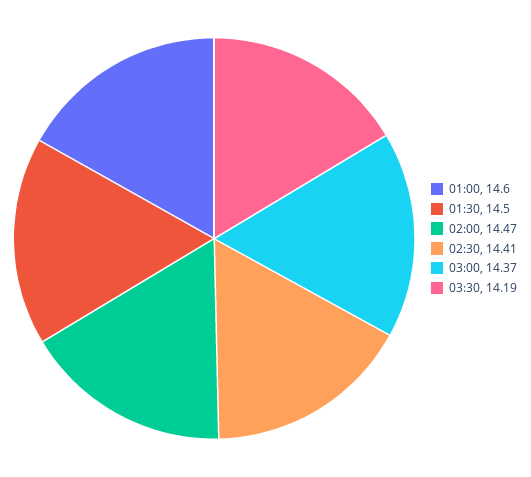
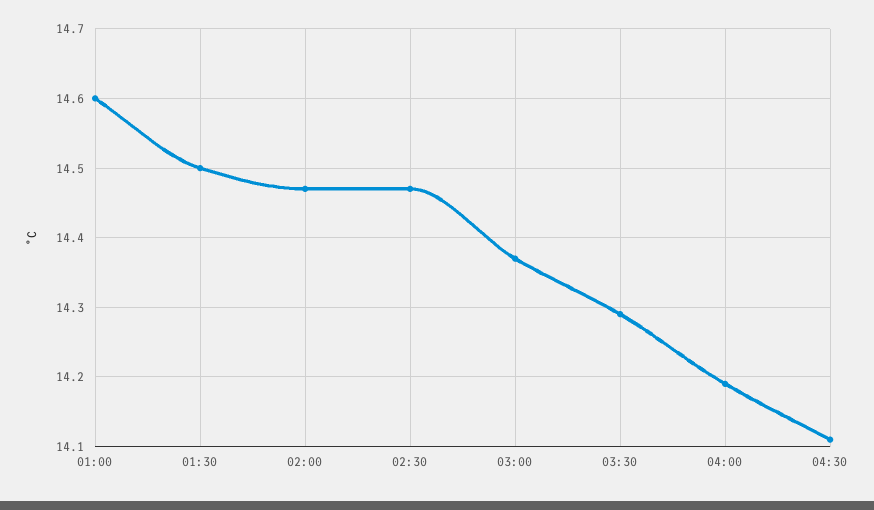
02:30: 14.41 -> 14.47
03:30: 14.19 -> 14.29
04:00: none -> 14.19
04:30: none -> 14.11

